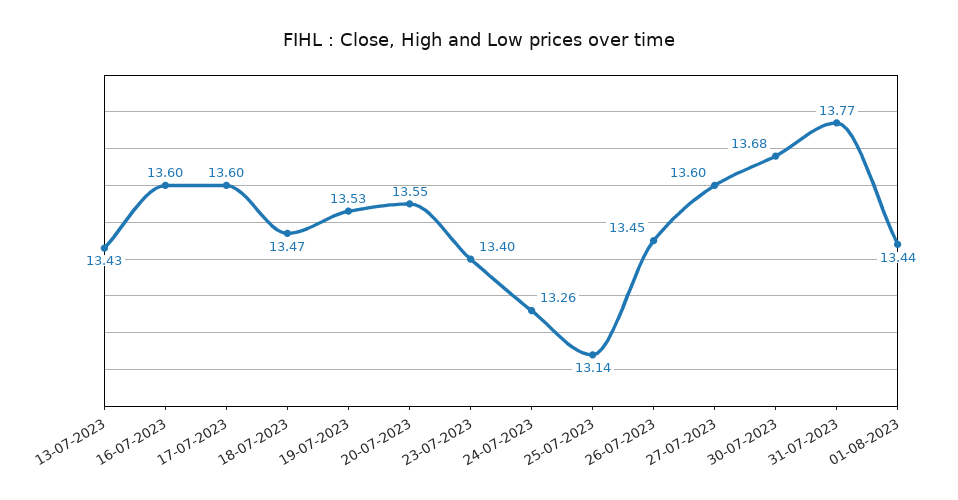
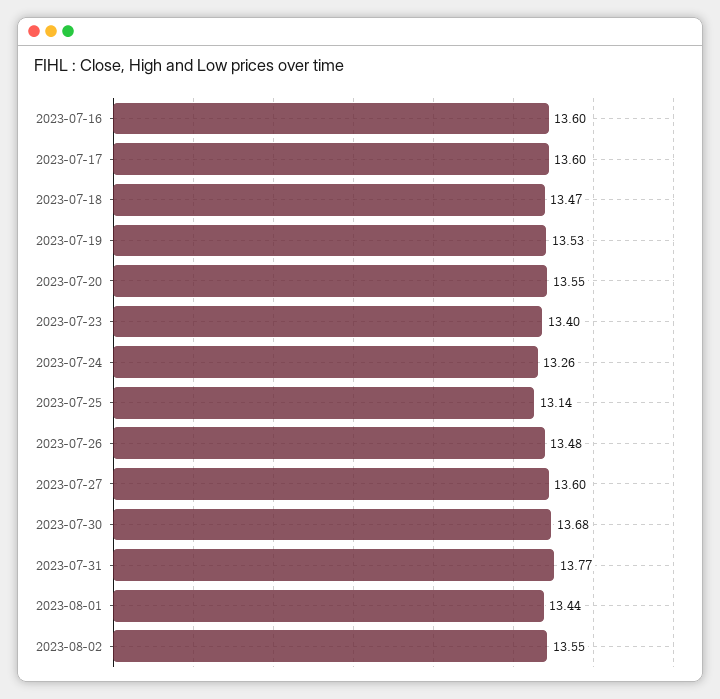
13-07-2023: 13.43 -> none
26-07-2023: 13.45 -> 13.48
2023-08-02: none -> 13.55

